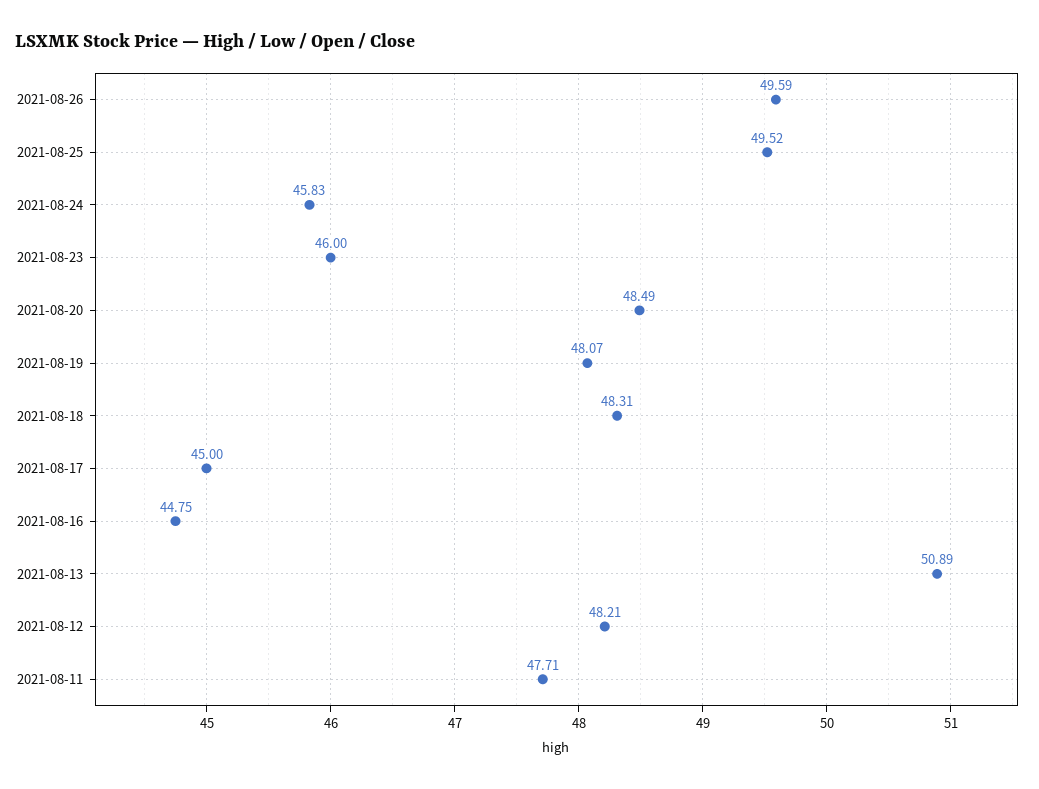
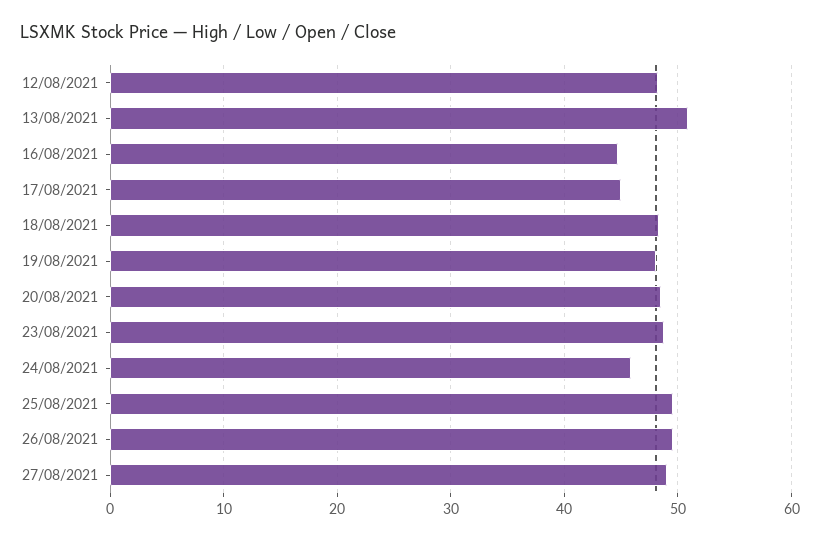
2021-08-23: 46 -> 49
2021-08-11: 47.71 -> none
27/08/2021: none -> 49

